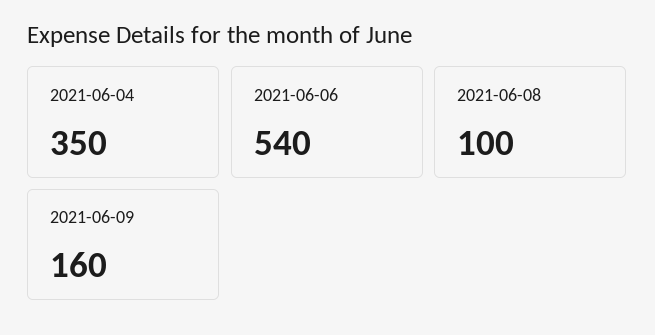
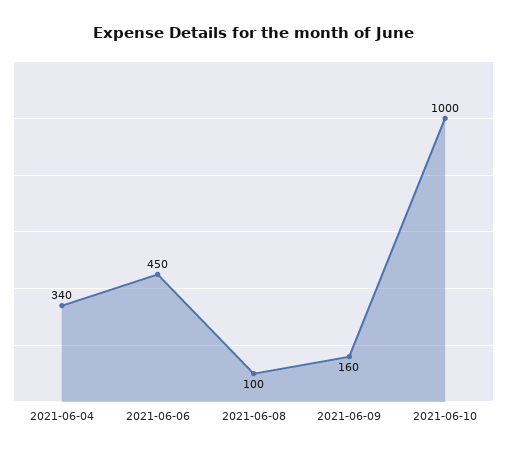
2021-06-04: 350 -> 340
2021-06-06: 540 -> 450
2021-06-10: none -> 1000

